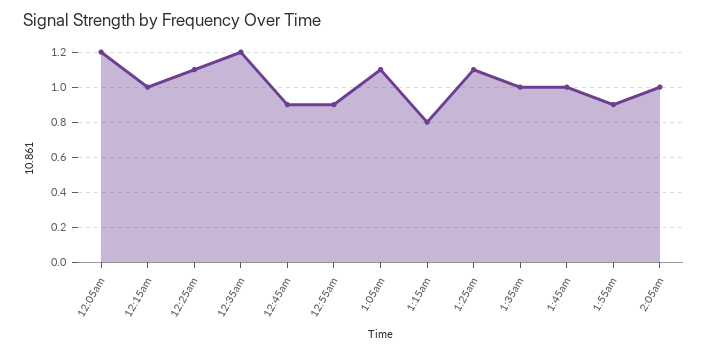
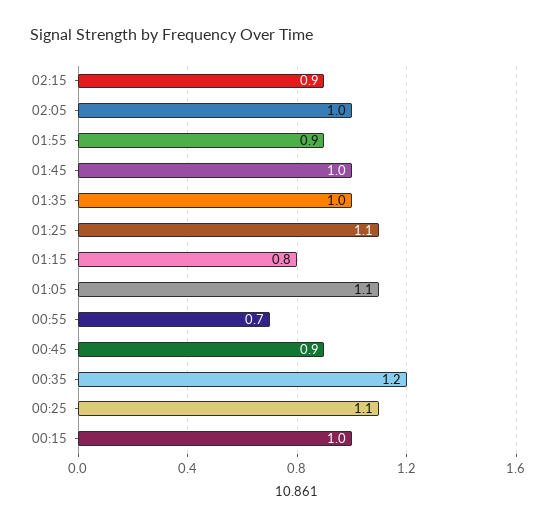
12:05am: 1.2 -> none
12:55am: 0.9 -> 0.7
02:15: none -> 0.9

